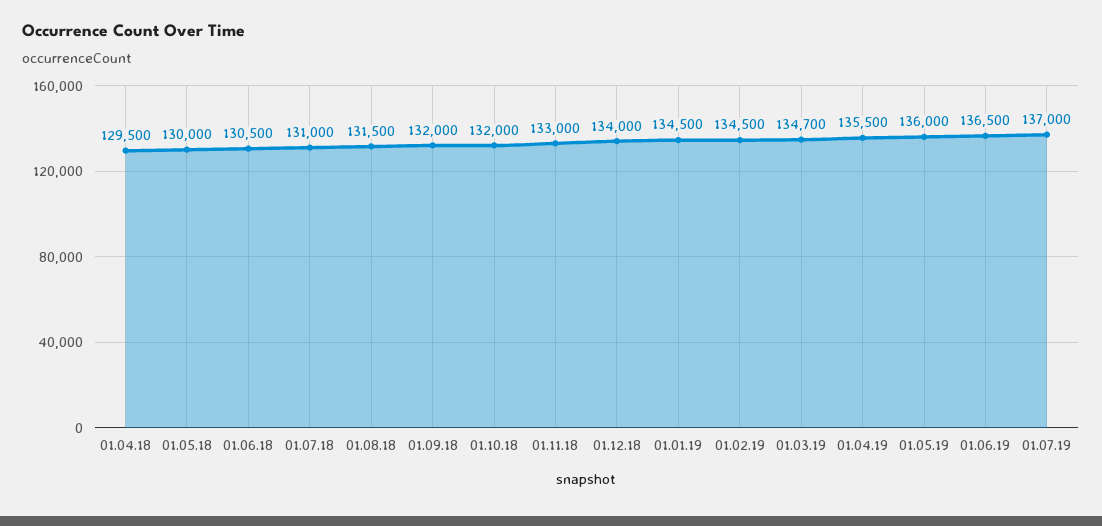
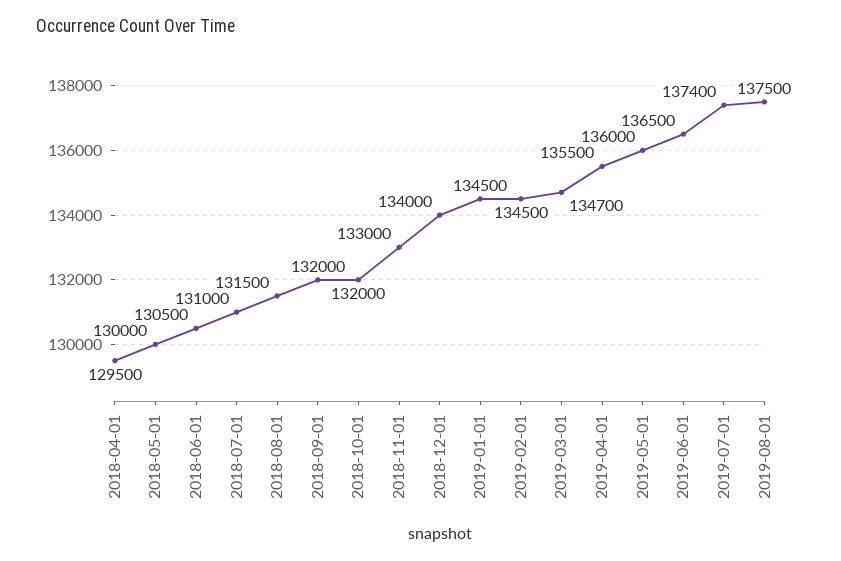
01.07.19: 137000 -> 137400
2019-08-01: none -> 137500

